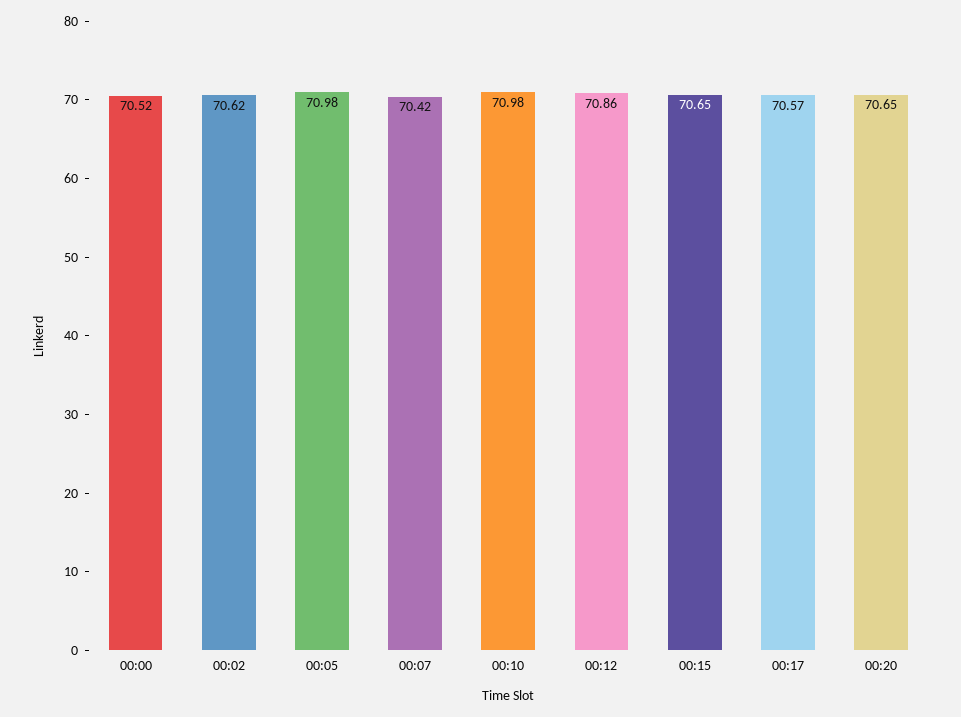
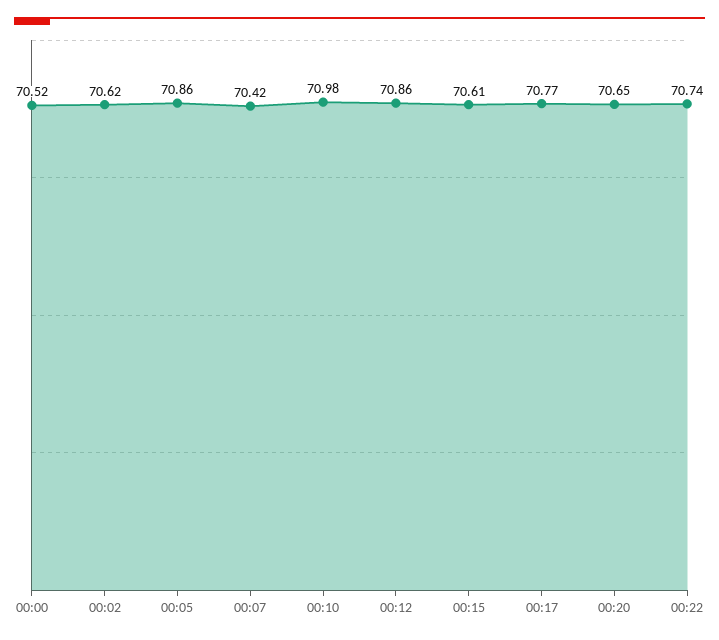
00:05: 70.98 -> 70.86
00:15: 70.65 -> 70.61
00:17: 70.57 -> 70.77
00:22: none -> 70.74

